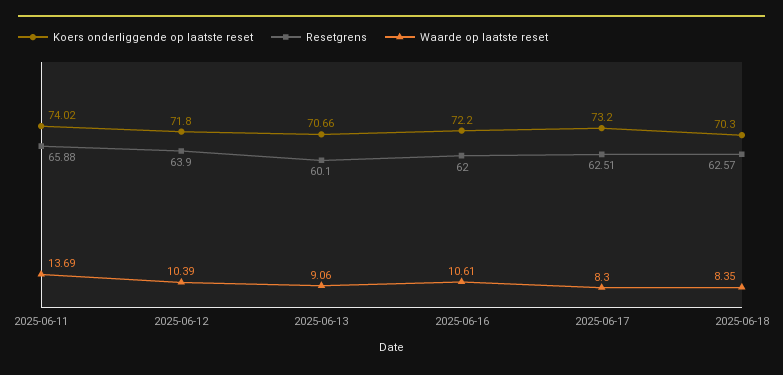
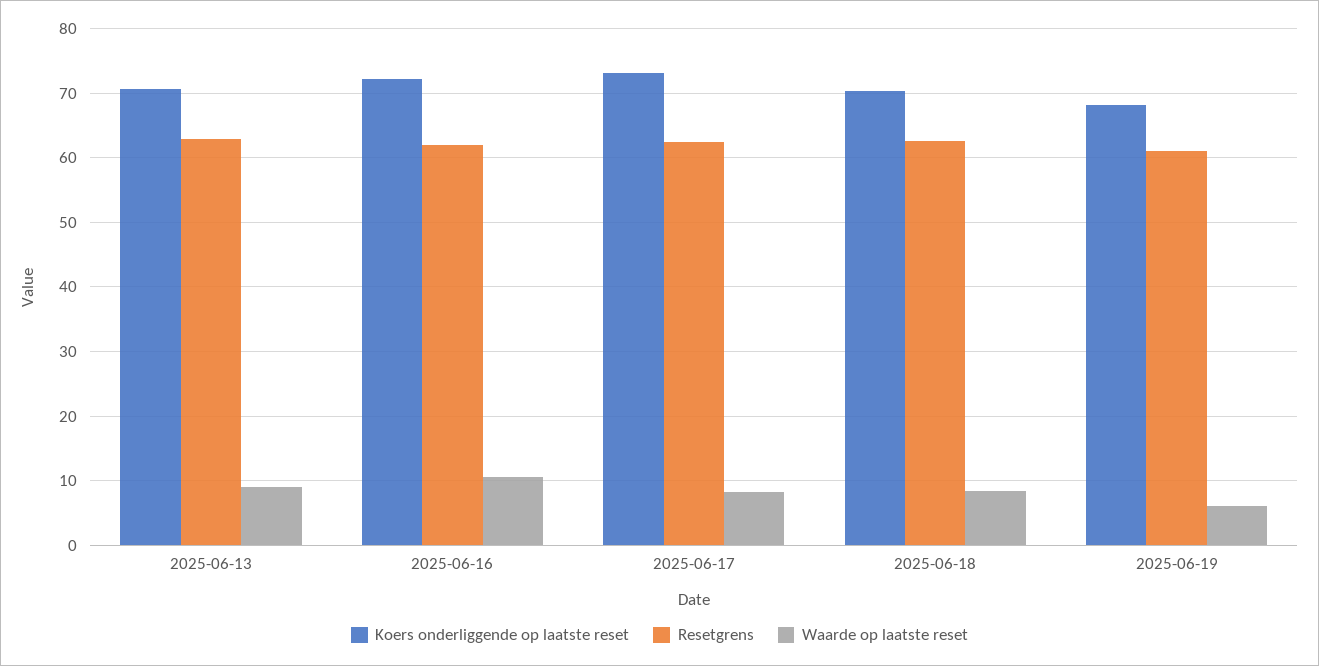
Koers onderliggende op laatste reset, 2025-06-11: 74.02 -> none
Resetgrens, 2025-06-11: 65.88 -> none
Waarde op laatste reset, 2025-06-11: 13.69 -> none
Koers onderliggende op laatste reset, 2025-06-12: 71.8 -> none
Resetgrens, 2025-06-12: 63.9 -> none
Waarde op laatste reset, 2025-06-12: 10.39 -> none
Resetgrens, 2025-06-13: 60.1 -> 63
Koers onderliggende op laatste reset, 2025-06-19: none -> 68
Resetgrens, 2025-06-19: none -> 61
Waarde op laatste reset, 2025-06-19: none -> 6

